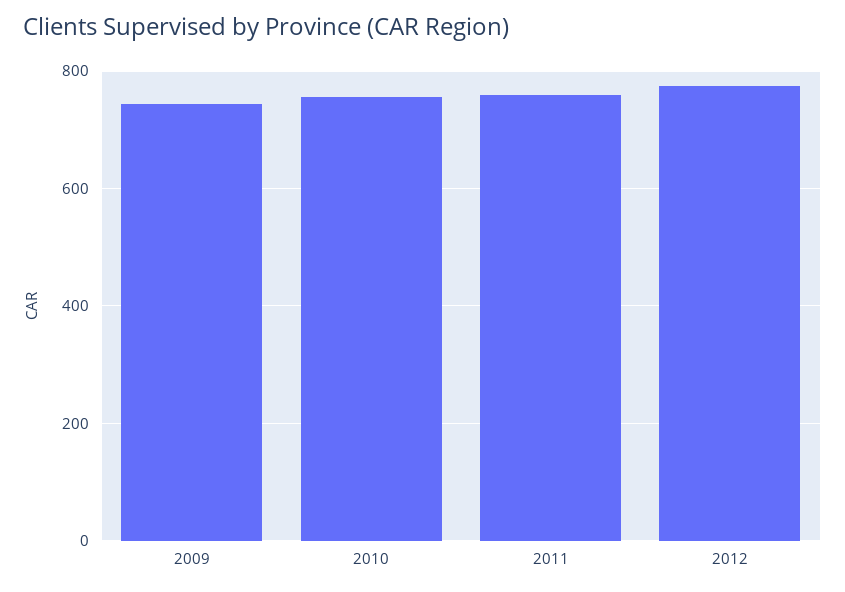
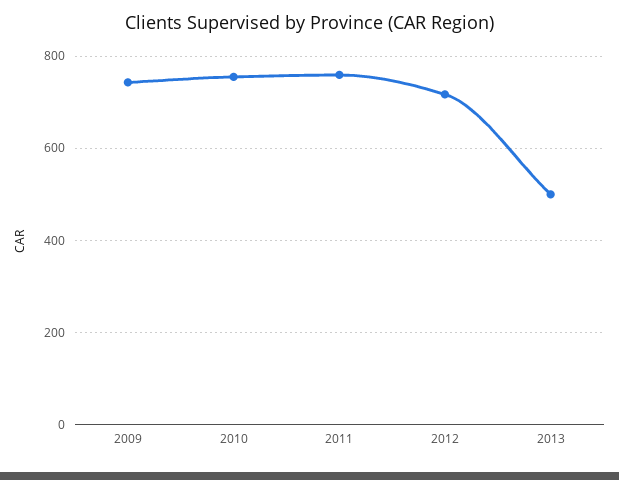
2012: 780 -> 720
2013: none -> 500

